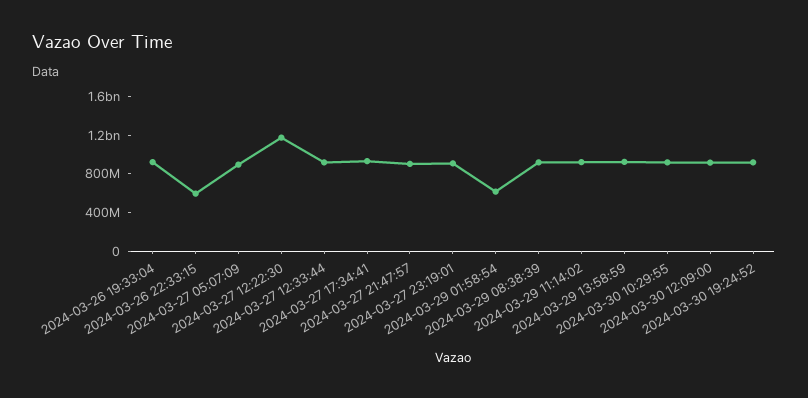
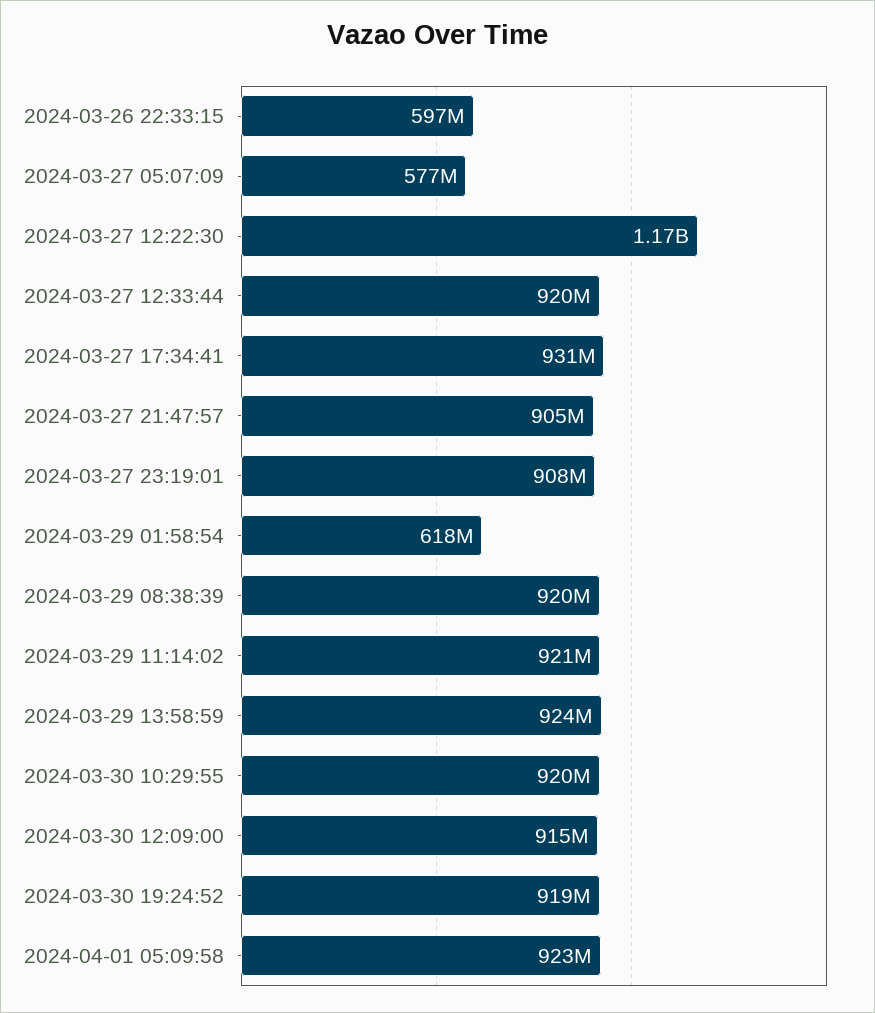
2024-03-26 19:33:04: 900000000 -> none
2024-03-27 05:07:09: 900000000 -> 577000000
2024-04-01 05:09:58: none -> 923000000

